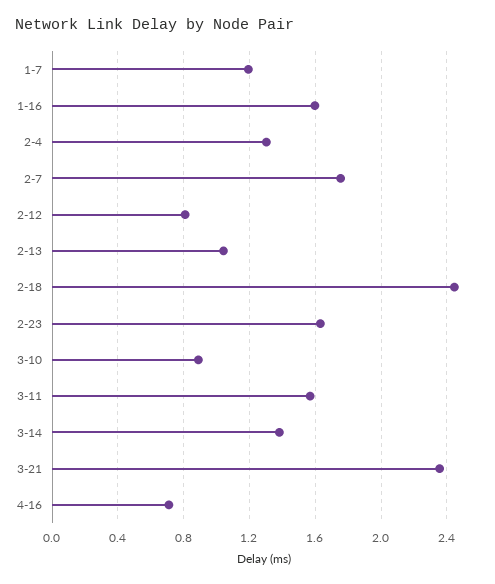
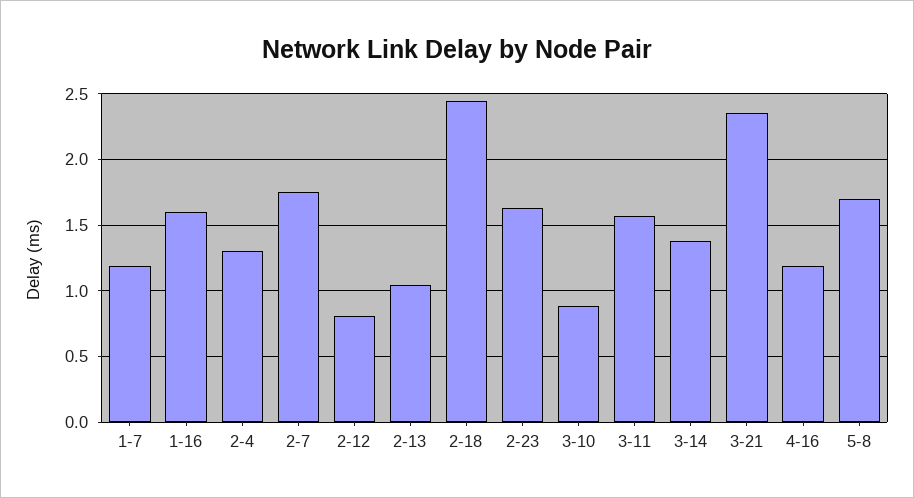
4-16: 0.7 -> 1.2
5-8: none -> 1.7

